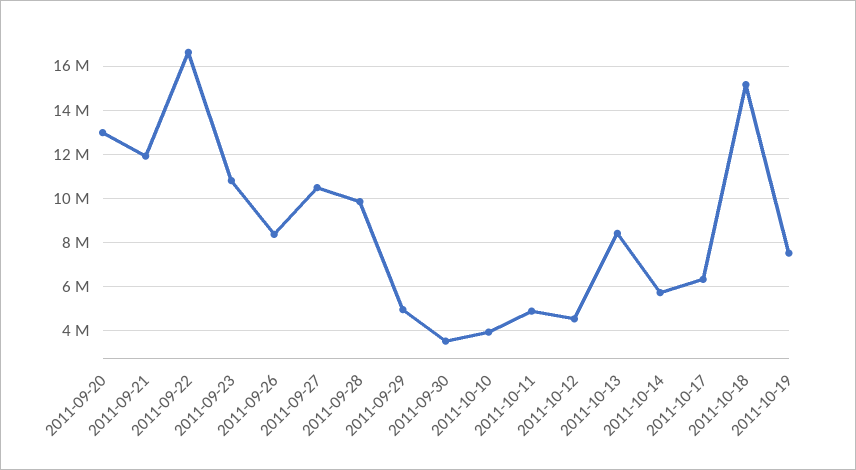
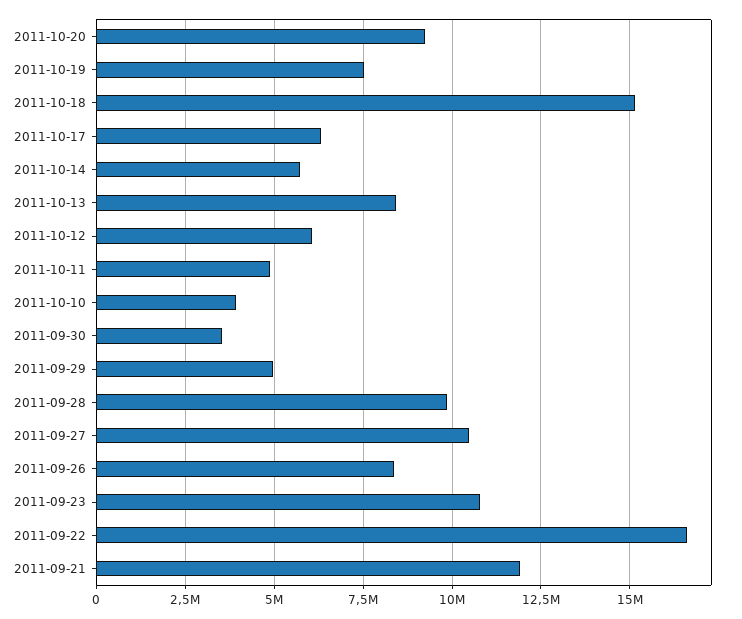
2011-09-20: 13000000 -> none
2011-10-12: 4500000 -> 6000000
2011-10-20: none -> 9250000

